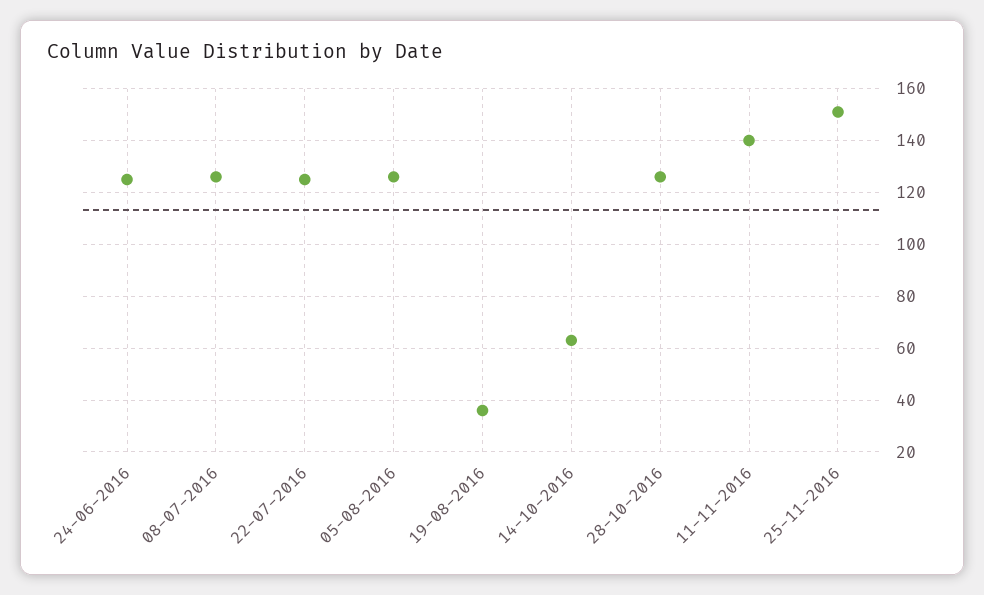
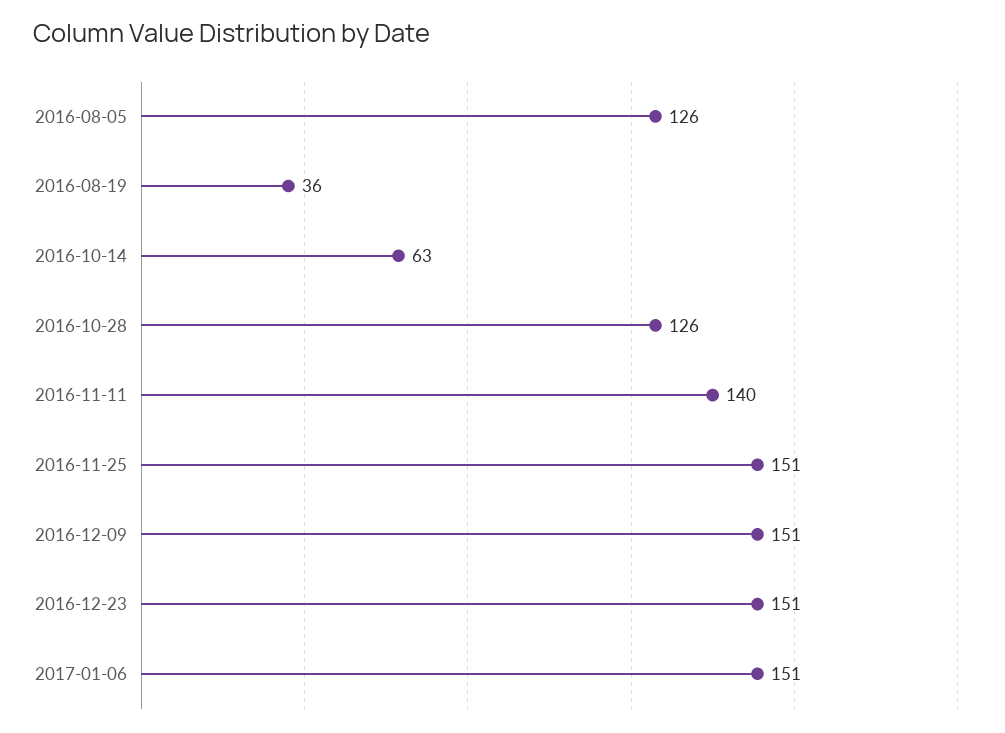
24-06-2016: 125 -> none
08-07-2016: 125 -> none
22-07-2016: 125 -> none
2016-12-09: none -> 151
2016-12-23: none -> 151
2017-01-06: none -> 151

